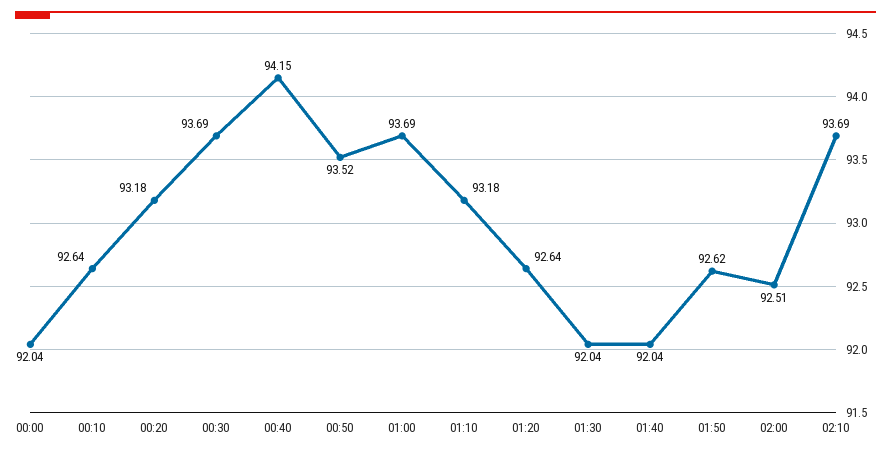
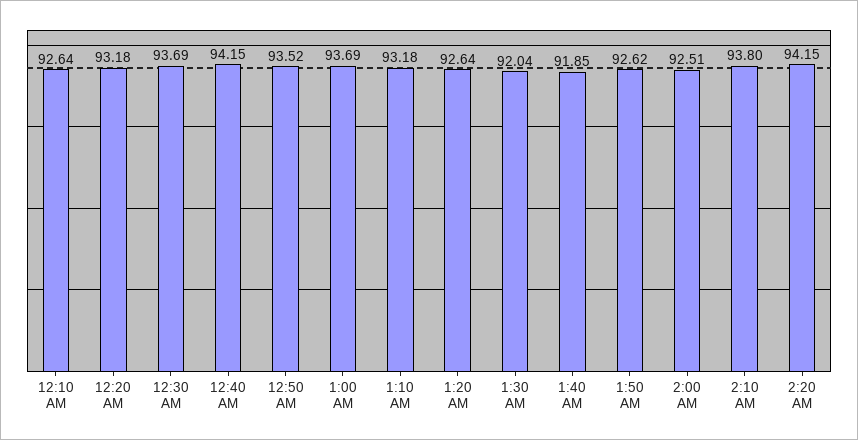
00:00: 92.04 -> none
01:40: 92.04 -> 91.85
02:10: 93.69 -> 93.8
2:20 AM: none -> 94.15

